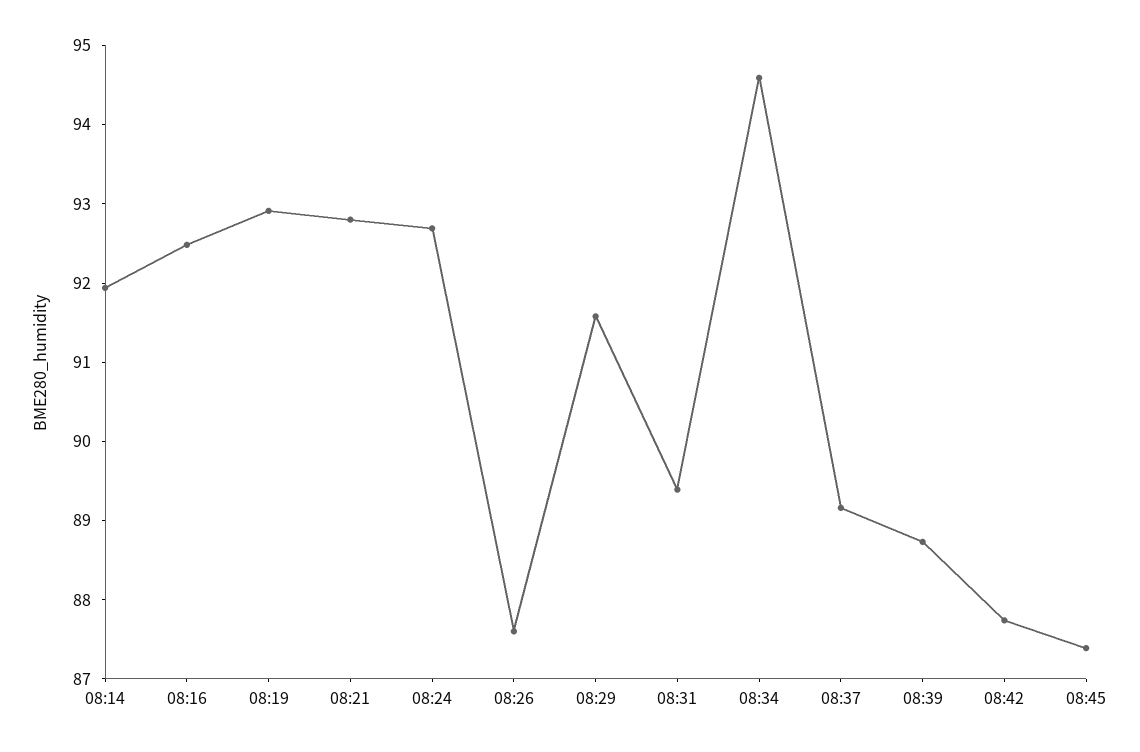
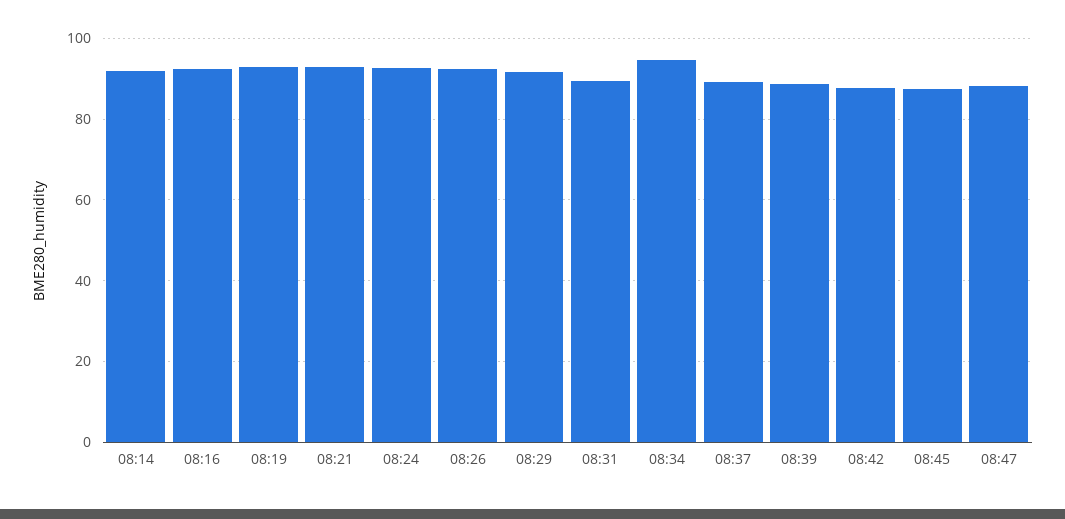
08:26: 87.6 -> 92
08:47: none -> 88

